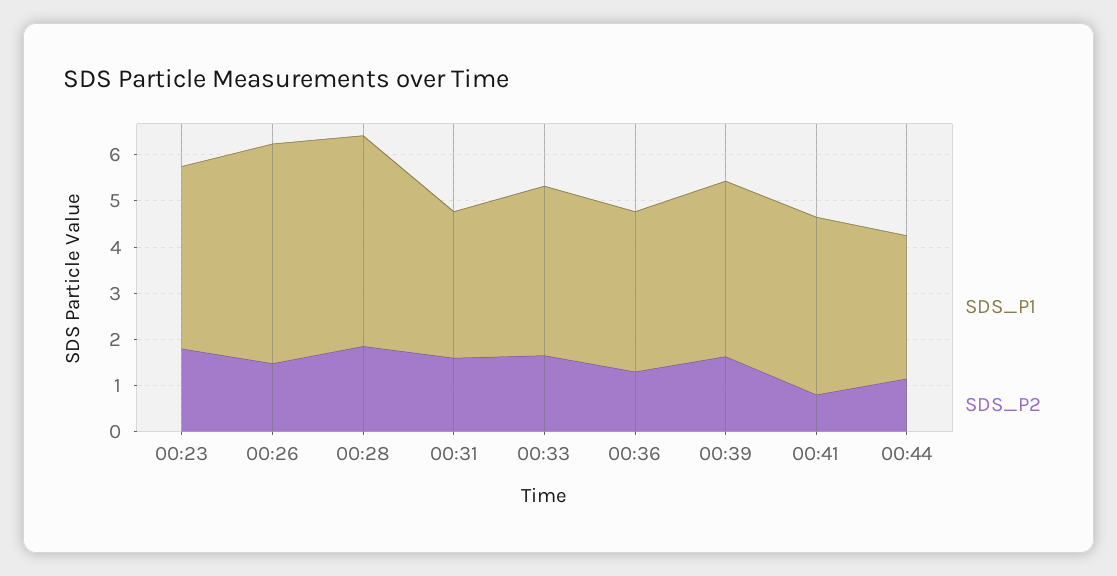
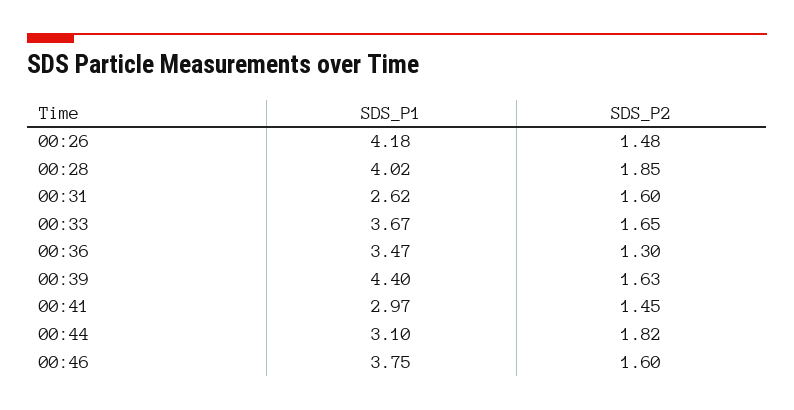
SDS_P1, 00:23: 4 -> none
SDS_P2, 00:23: 1.8 -> none
SDS_P1, 00:26: 4.8 -> 4.18
SDS_P1, 00:28: 4.6 -> 4.02
SDS_P1, 00:31: 3.2 -> 2.62
SDS_P1, 00:39: 3.8 -> 4.4
SDS_P1, 00:41: 3.8 -> 2.97
SDS_P2, 00:41: 0.8 -> 1.45
SDS_P2, 00:44: 1.2 -> 1.82
SDS_P1, 00:46: none -> 3.75
SDS_P2, 00:46: none -> 1.6

